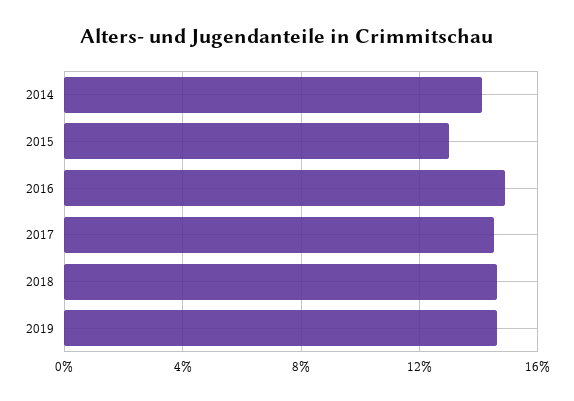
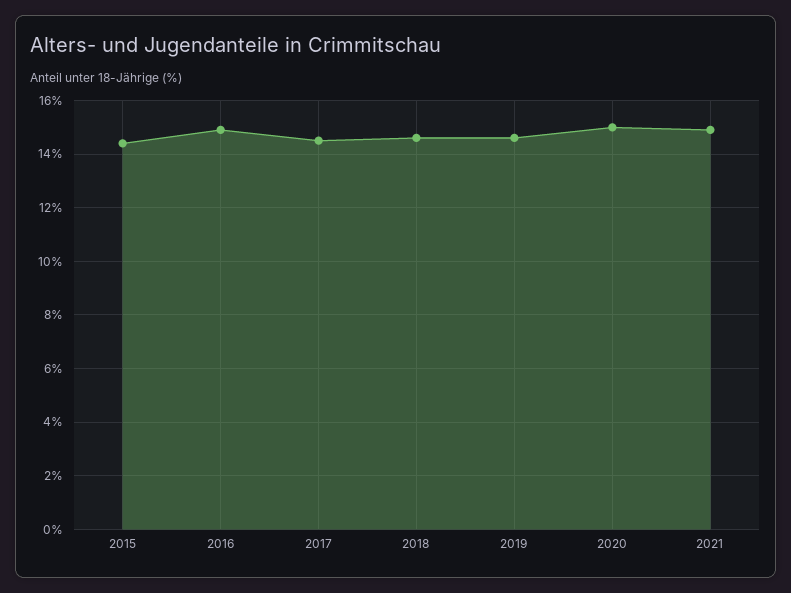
2014: 14 -> none
2015: 13 -> 14.5
2020: none -> 15
2021: none -> 15

